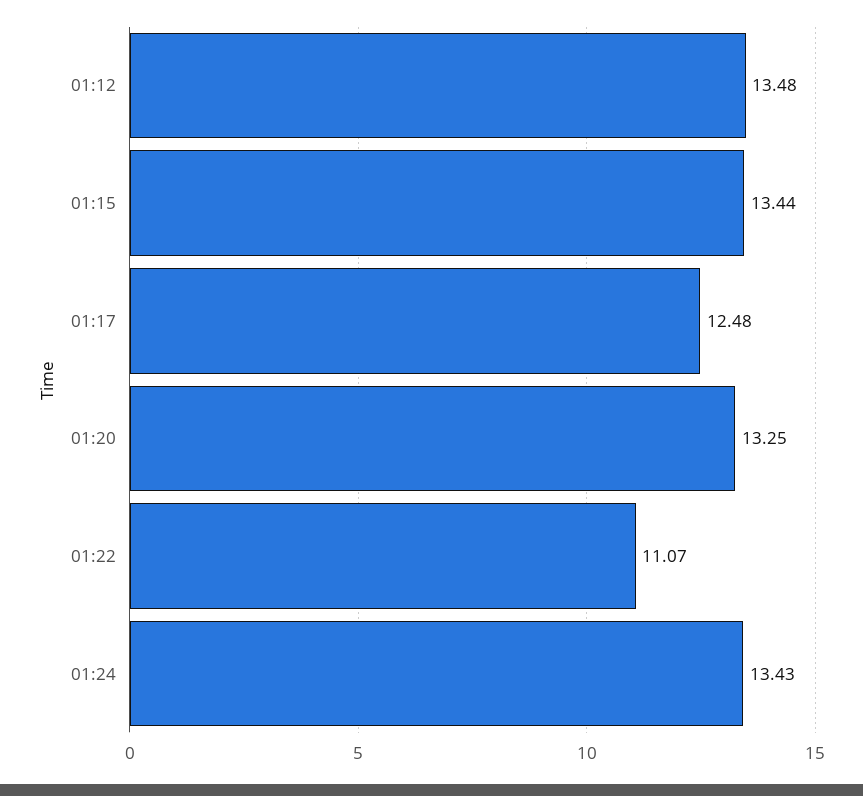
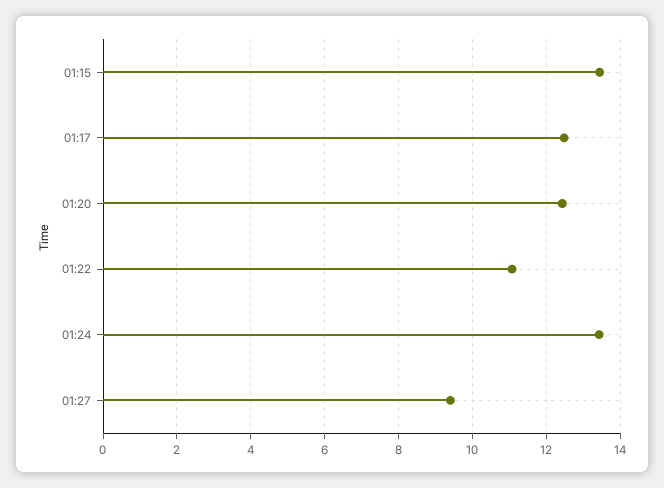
01:12: 13.48 -> none
01:20: 13.25 -> 12.4
01:27: none -> 9.4

